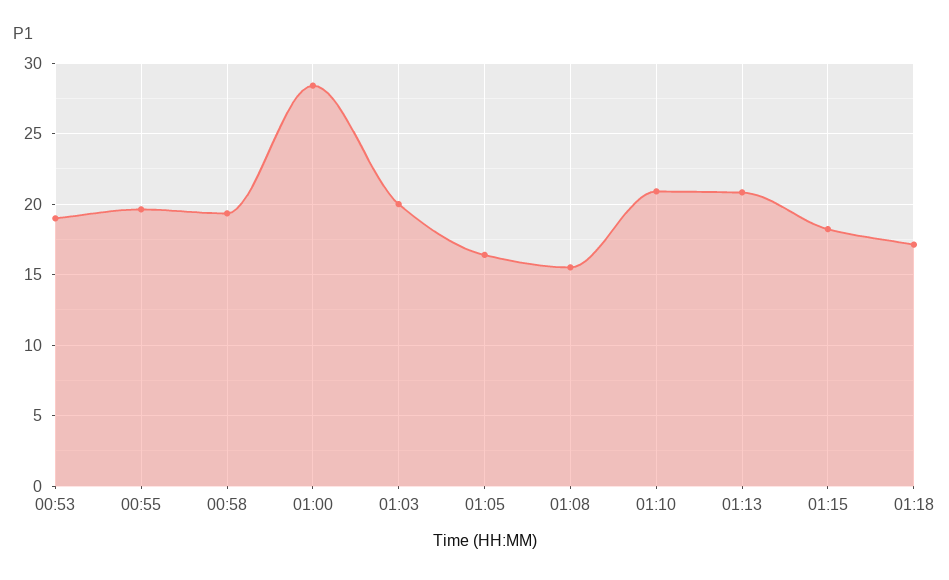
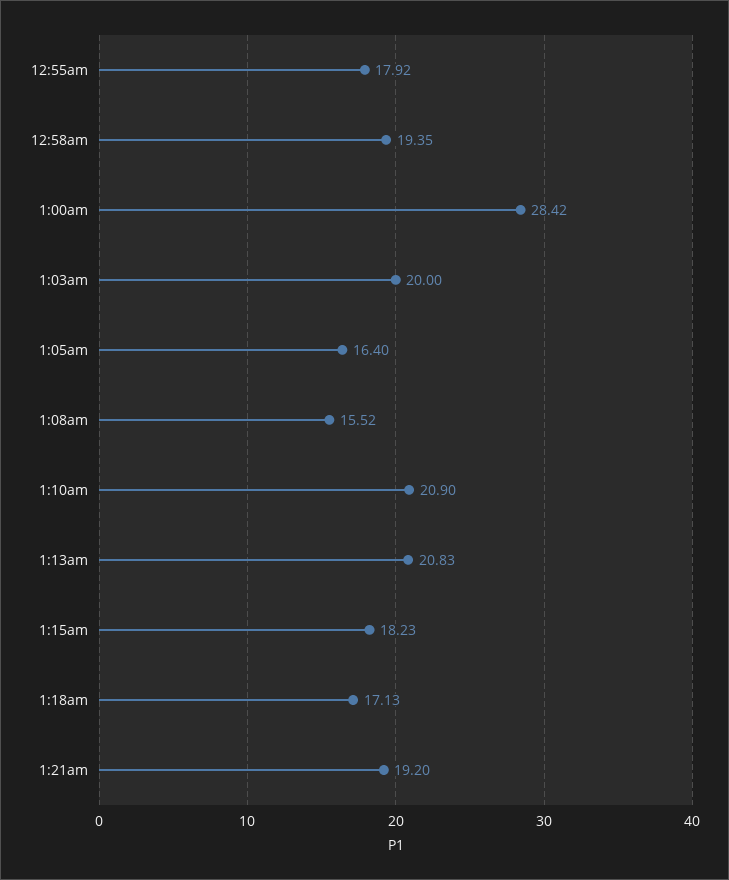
00:53: 19 -> none
00:55: 19.5 -> 17.92
1:21am: none -> 19.2

